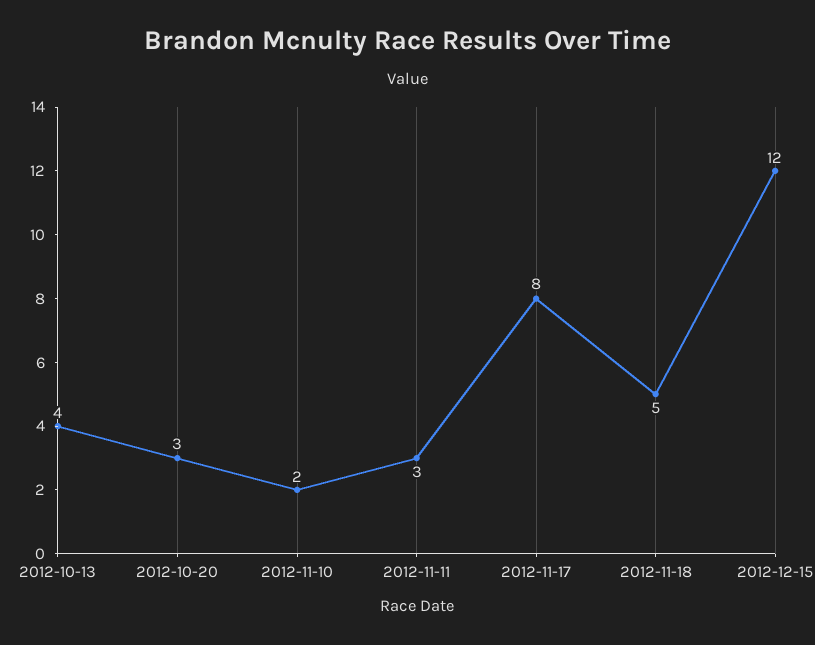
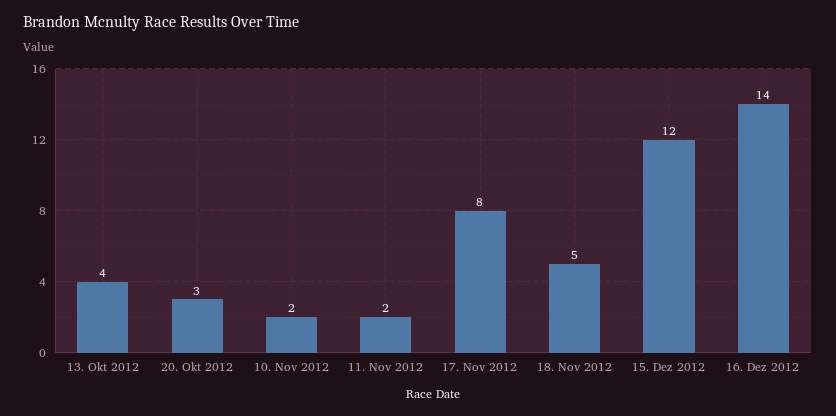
2012-11-11: 3 -> 2
16. Dez 2012: none -> 14

